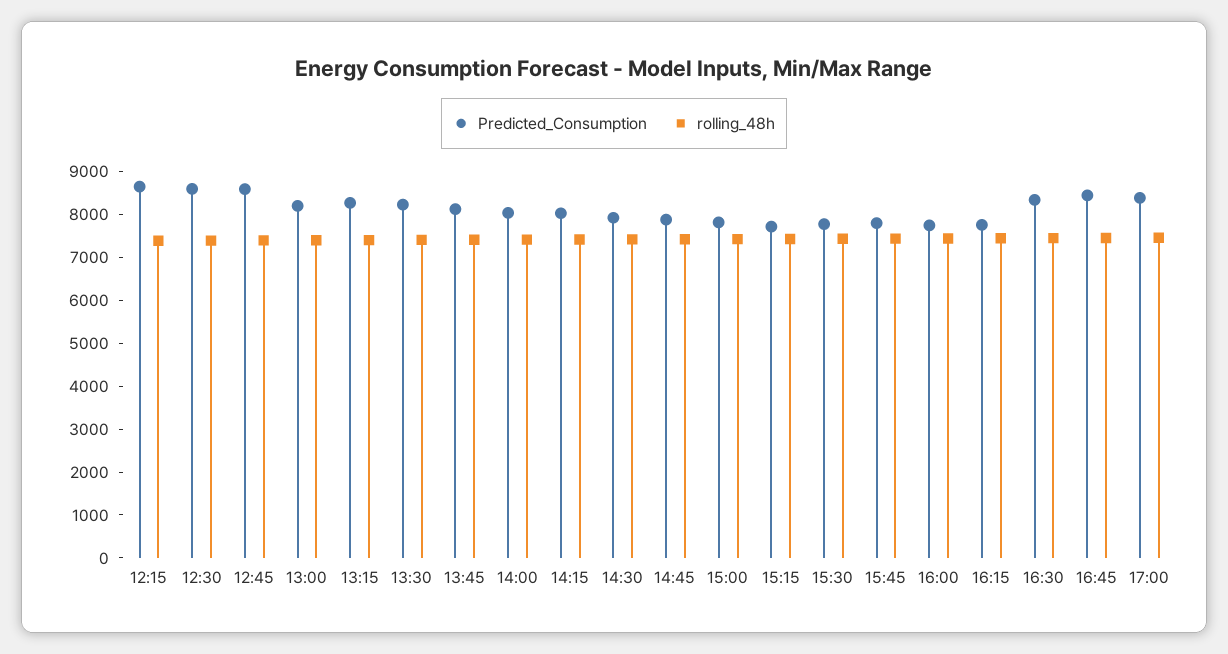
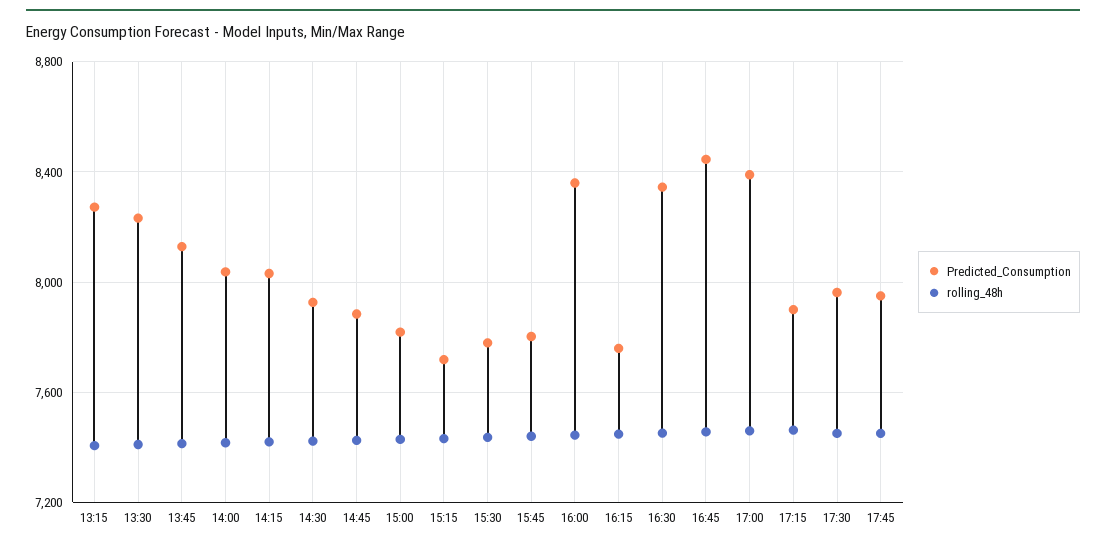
Predicted_Consumption, 12:15: 8600 -> none
rolling_48h, 12:15: 7400 -> none
Predicted_Consumption, 12:30: 8600 -> none
rolling_48h, 12:30: 7400 -> none
Predicted_Consumption, 12:45: 8600 -> none
rolling_48h, 12:45: 7400 -> none
Predicted_Consumption, 13:00: 8200 -> none
rolling_48h, 13:00: 7400 -> none
Predicted_Consumption, 16:00: 7800 -> 8350
Predicted_Consumption, 17:15: none -> 7900
rolling_48h, 17:15: none -> 7450
Predicted_Consumption, 17:30: none -> 7950
rolling_48h, 17:30: none -> 7450
Predicted_Consumption, 17:45: none -> 7950
rolling_48h, 17:45: none -> 7450

